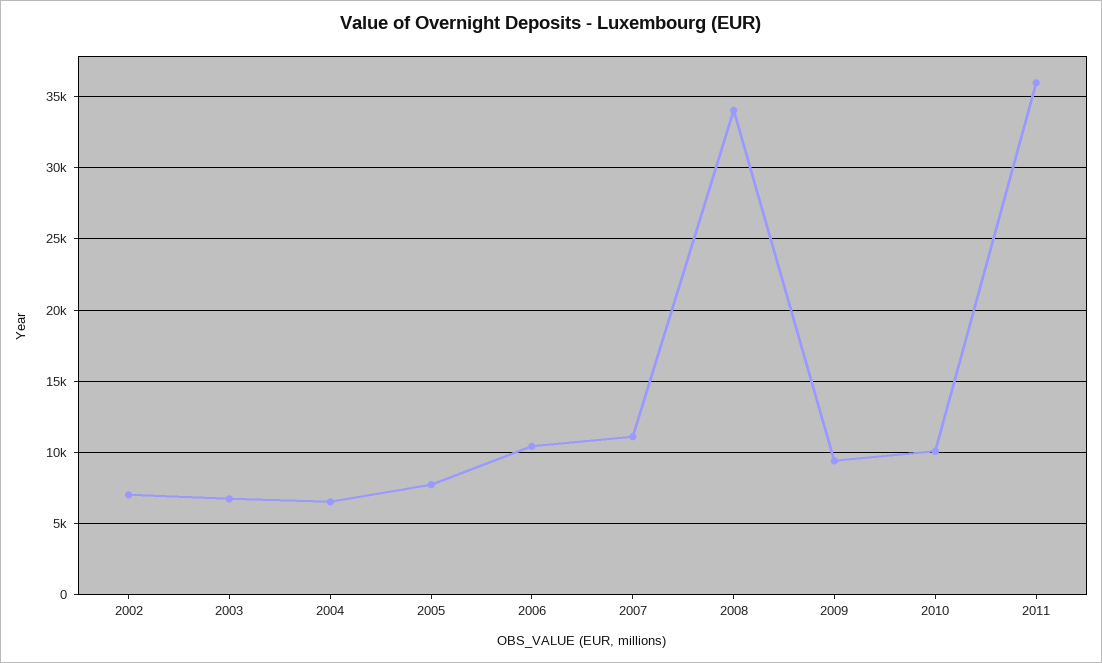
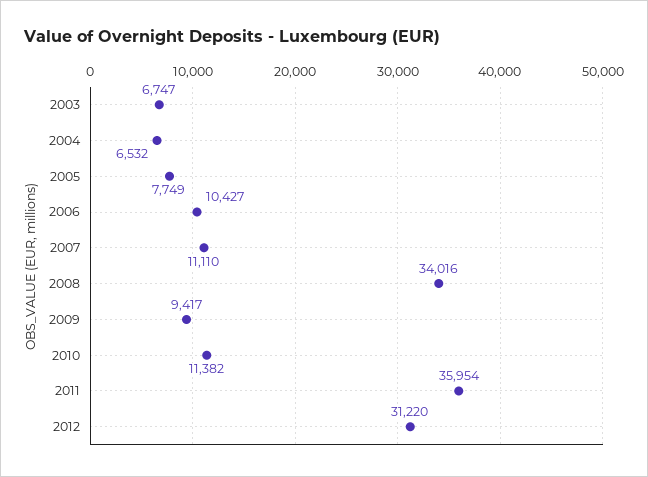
2002: 7000 -> none
2010: 10000 -> 11382
2012: none -> 31220

